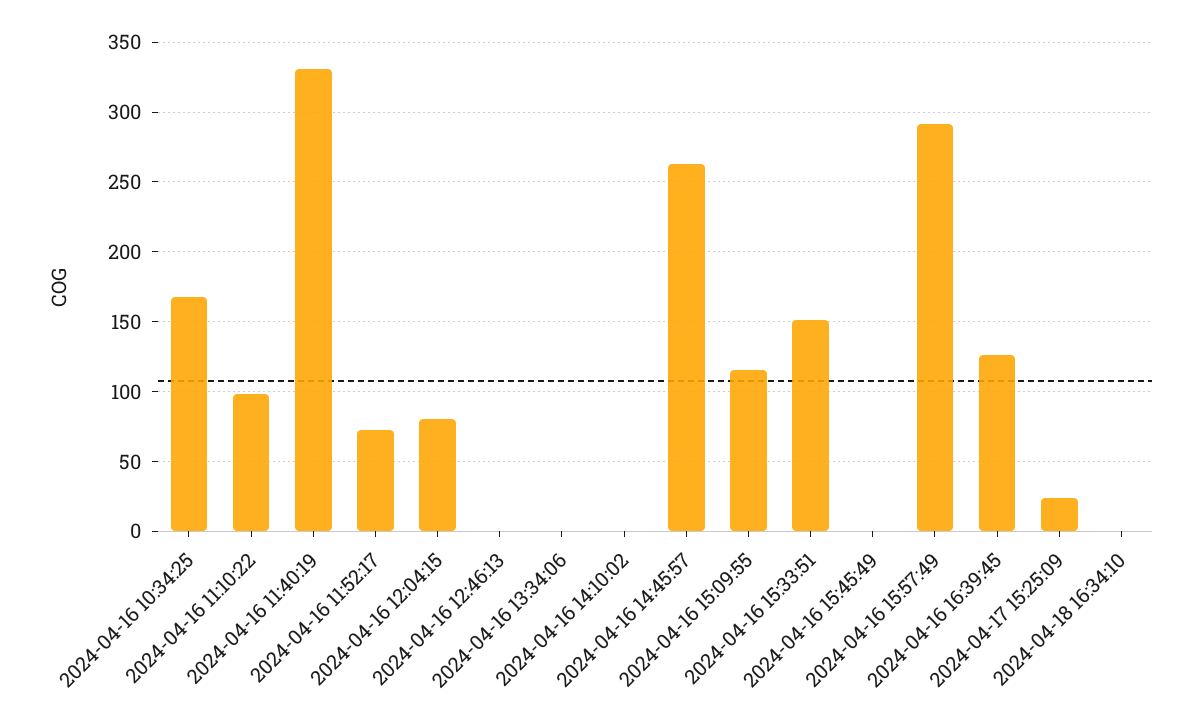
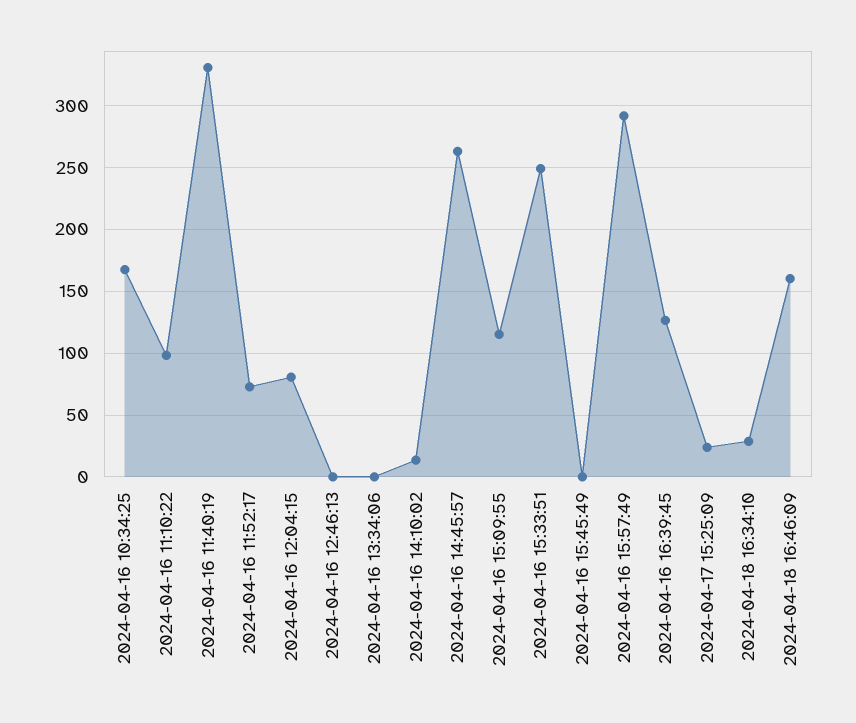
2024-04-16 14:10:02: 0 -> 15
2024-04-16 15:33:51: 150 -> 250
2024-04-18 16:34:10: 0 -> 30
2024-04-18 16:46:09: none -> 160

